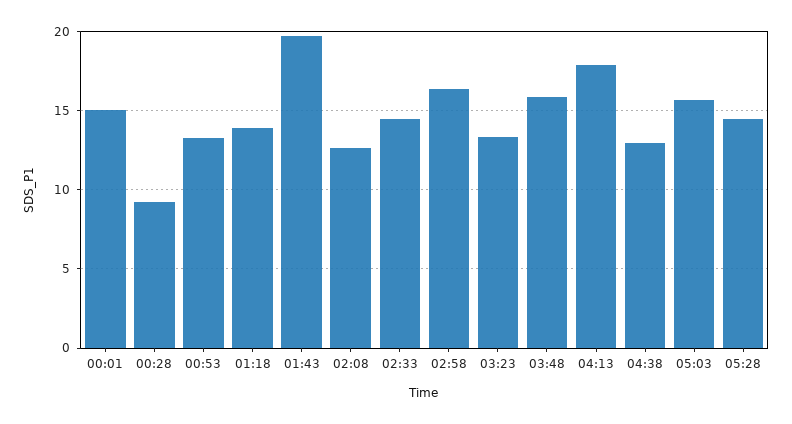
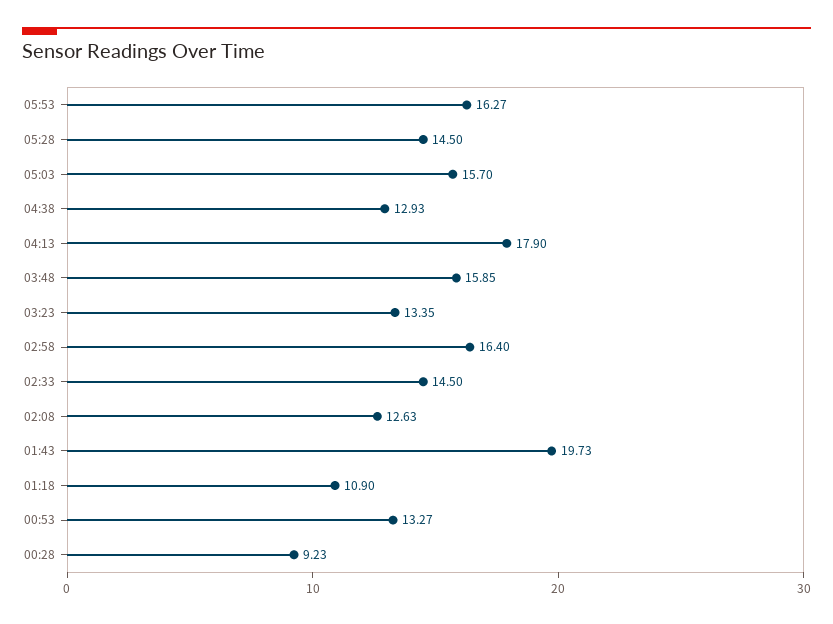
00:01: 15 -> none
01:18: 14 -> 10.9
05:53: none -> 16.27

